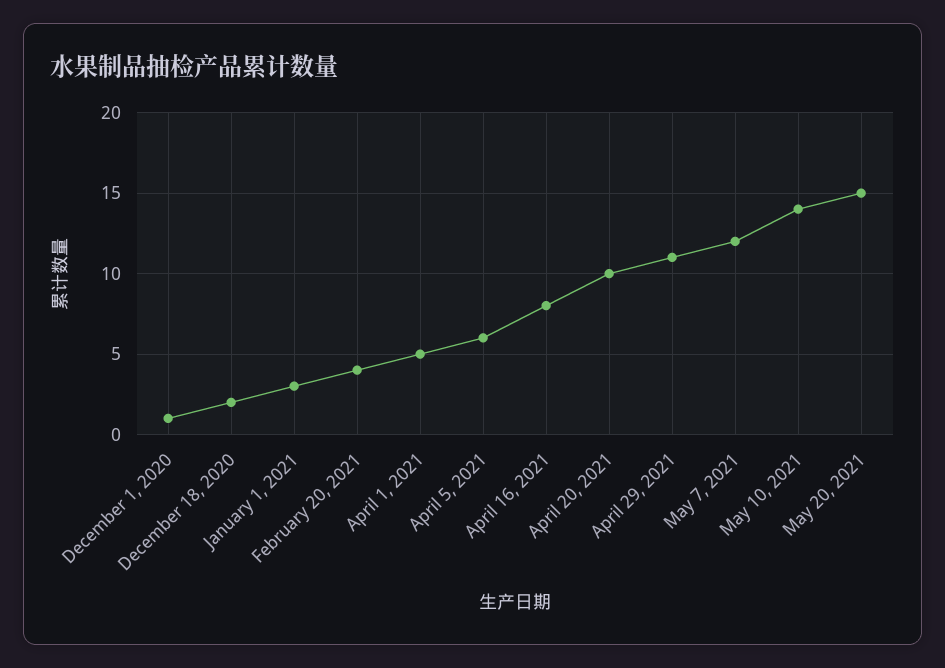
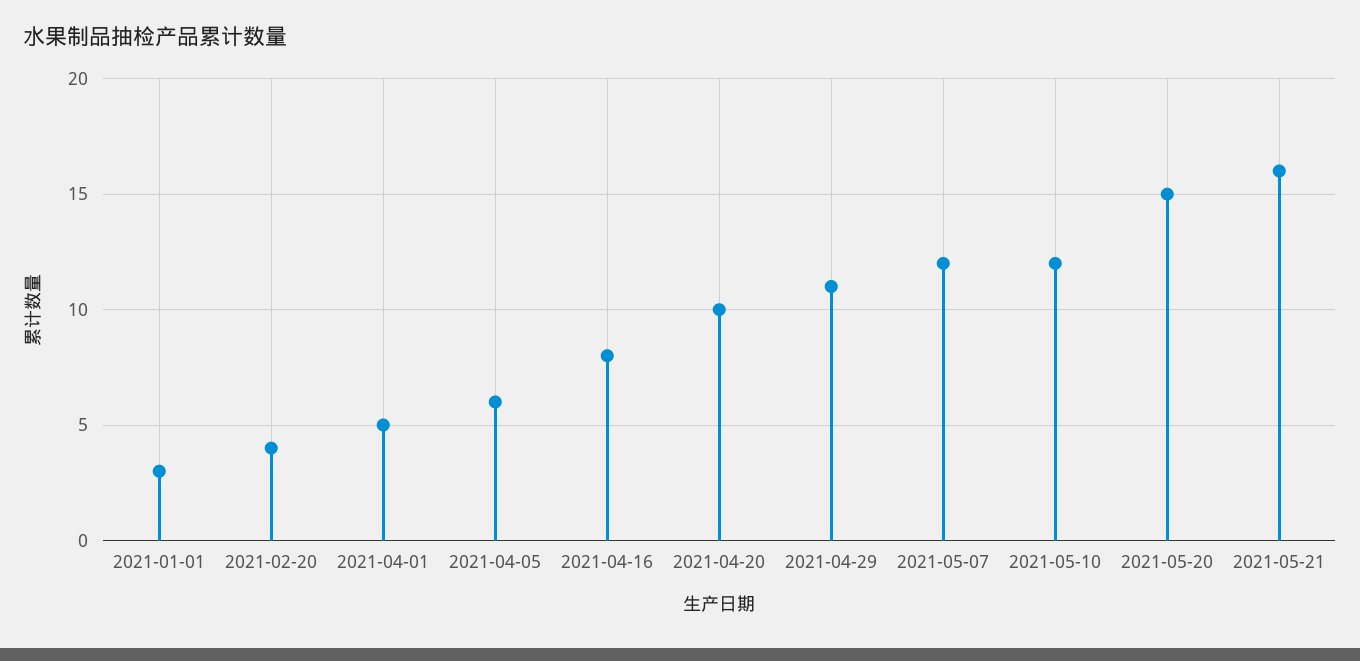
December 1, 2020: 1 -> none
December 18, 2020: 2 -> none
May 10, 2021: 14 -> 12
2021-05-21: none -> 16

